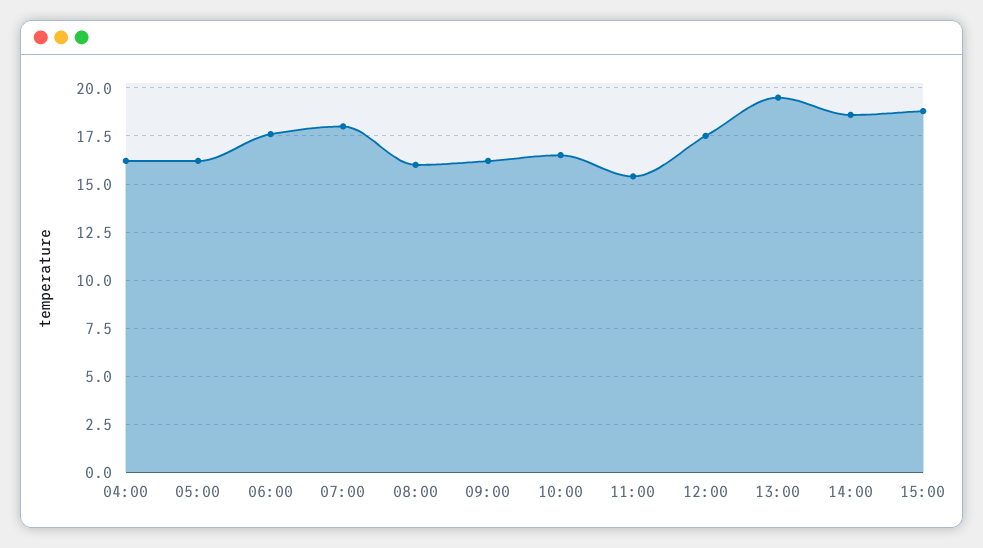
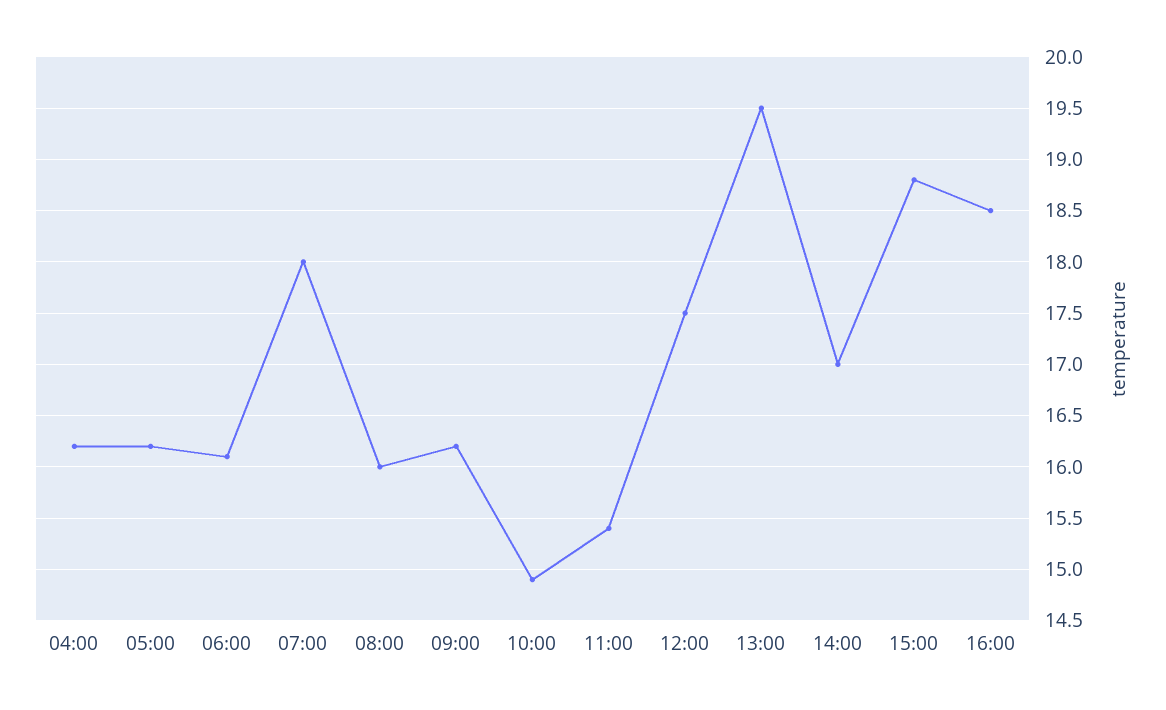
06:00: 17.5 -> 16.1
10:00: 16.5 -> 14.9
14:00: 18.5 -> 17
16:00: none -> 18.5

